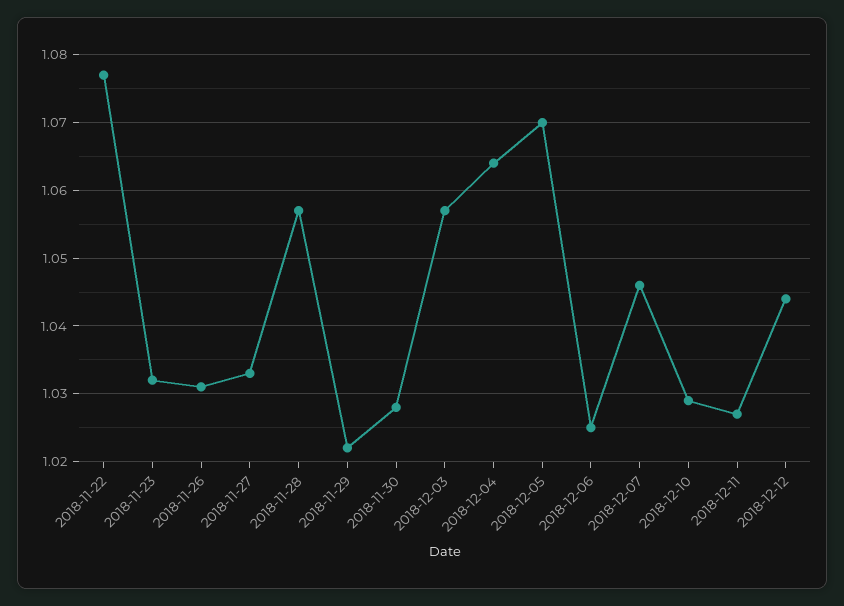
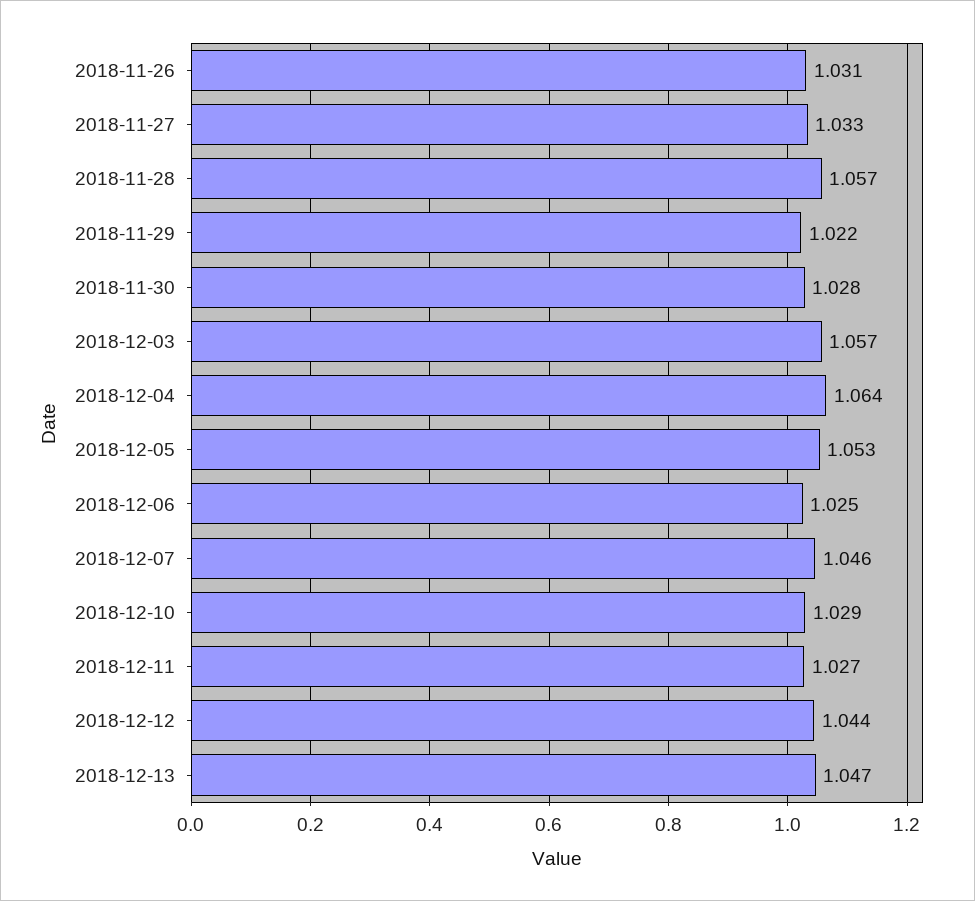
2018-11-22: 1.077 -> none
2018-11-23: 1.032 -> none
2018-12-05: 1.07 -> 1.053
2018-12-13: none -> 1.047

